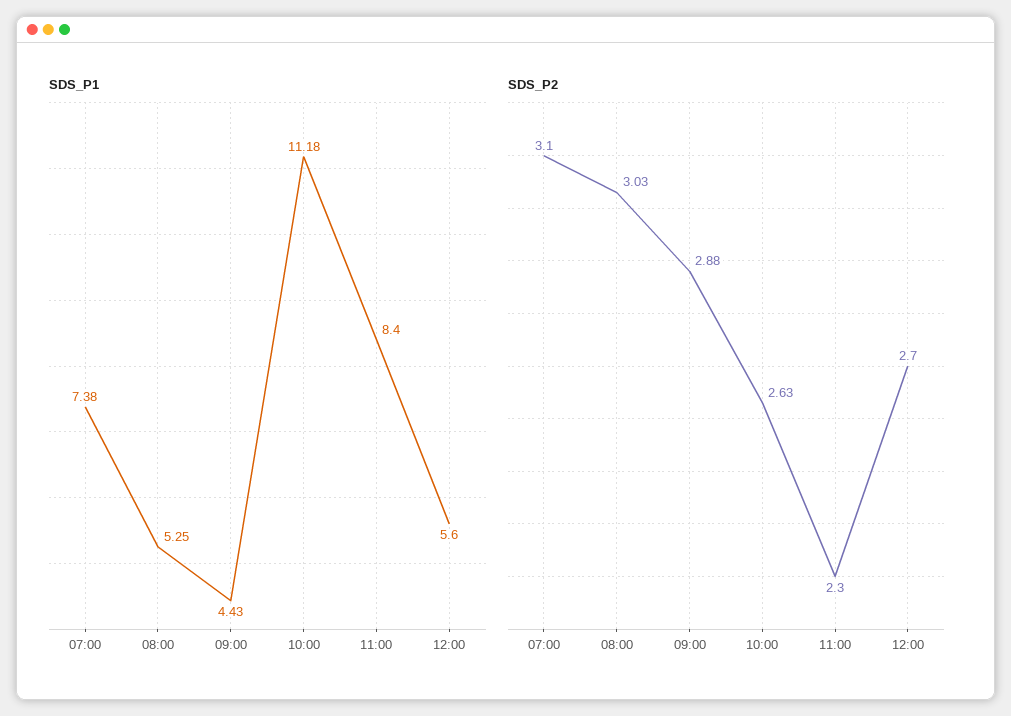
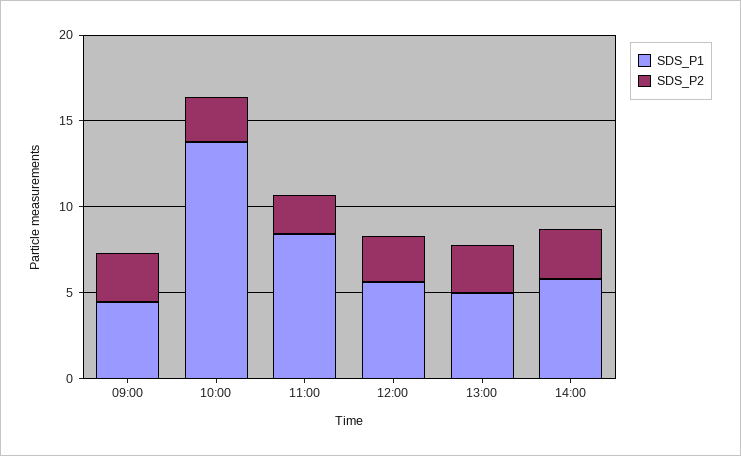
SDS_P1, 07:00: 7.38 -> none
SDS_P1, 08:00: 5.25 -> none
SDS_P1, 10:00: 11.18 -> 14
SDS_P2, 07:00: 3.1 -> none
SDS_P2, 08:00: 3.03 -> none
SDS_P1, 13:00: none -> 5
SDS_P2, 13:00: none -> 3
SDS_P1, 14:00: none -> 6
SDS_P2, 14:00: none -> 3

